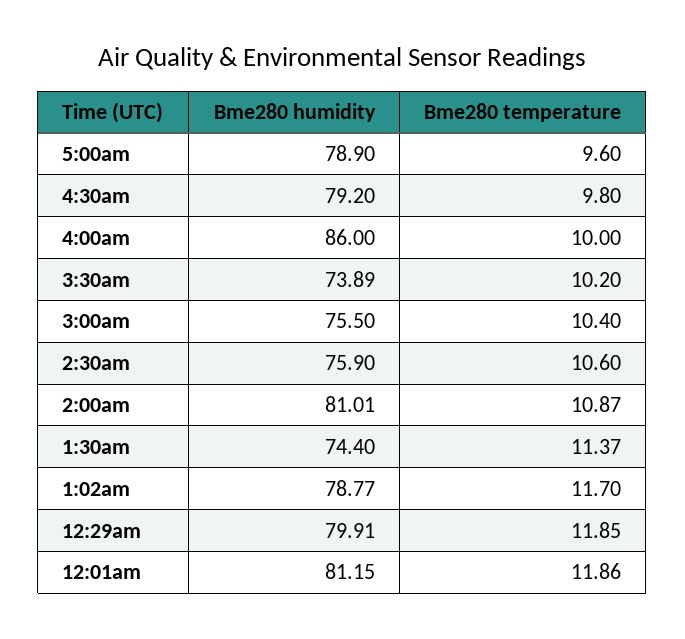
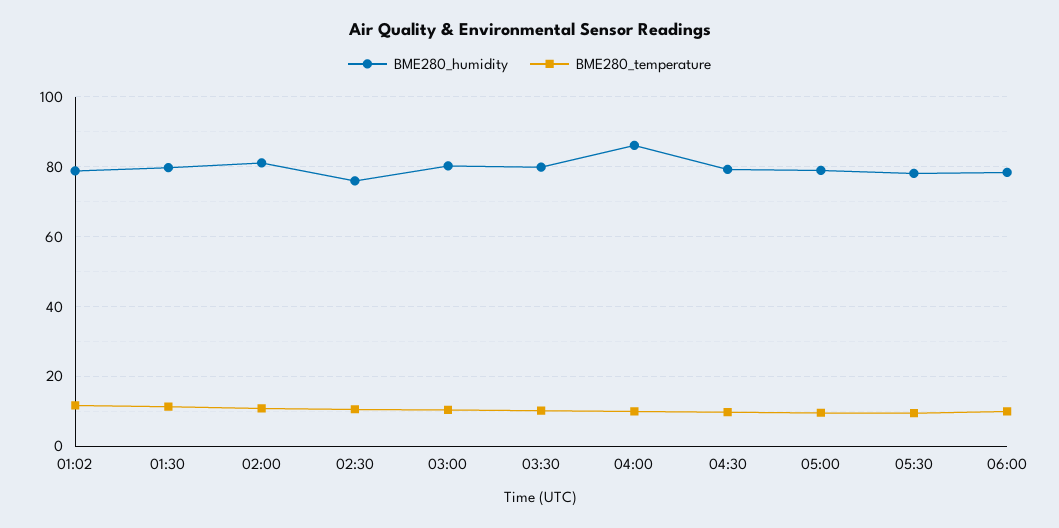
Bme280 humidity, 3:30am: 73.89 -> 80
Bme280 humidity, 3:00am: 75.5 -> 80
Bme280 humidity, 1:30am: 74.4 -> 80
Bme280 humidity, 12:29am: 79.91 -> none
Bme280 temperature, 12:29am: 11.85 -> none
Bme280 humidity, 12:01am: 81.15 -> none
Bme280 temperature, 12:01am: 11.86 -> none
Bme280 humidity, 05:30: none -> 78
Bme280 temperature, 05:30: none -> 10
Bme280 humidity, 06:00: none -> 78
Bme280 temperature, 06:00: none -> 10

